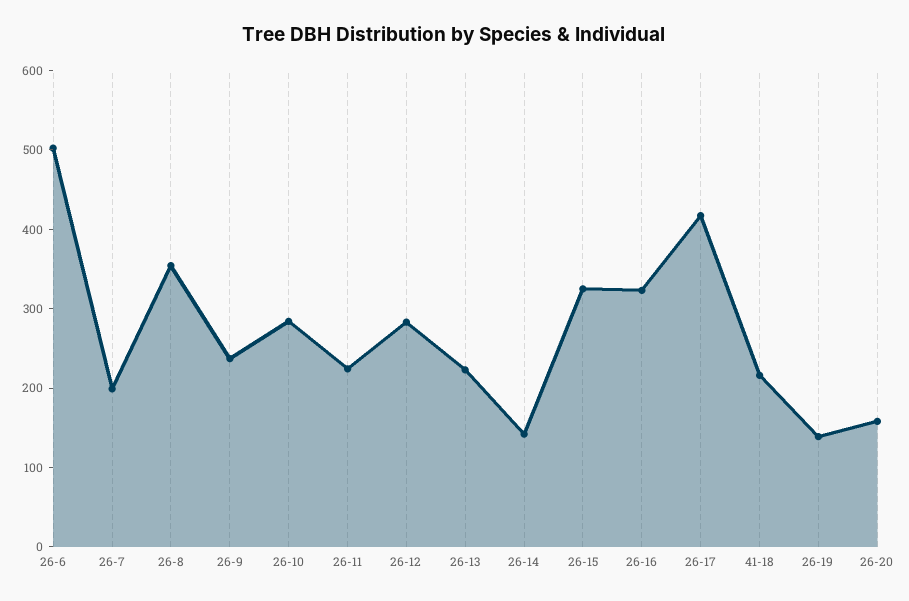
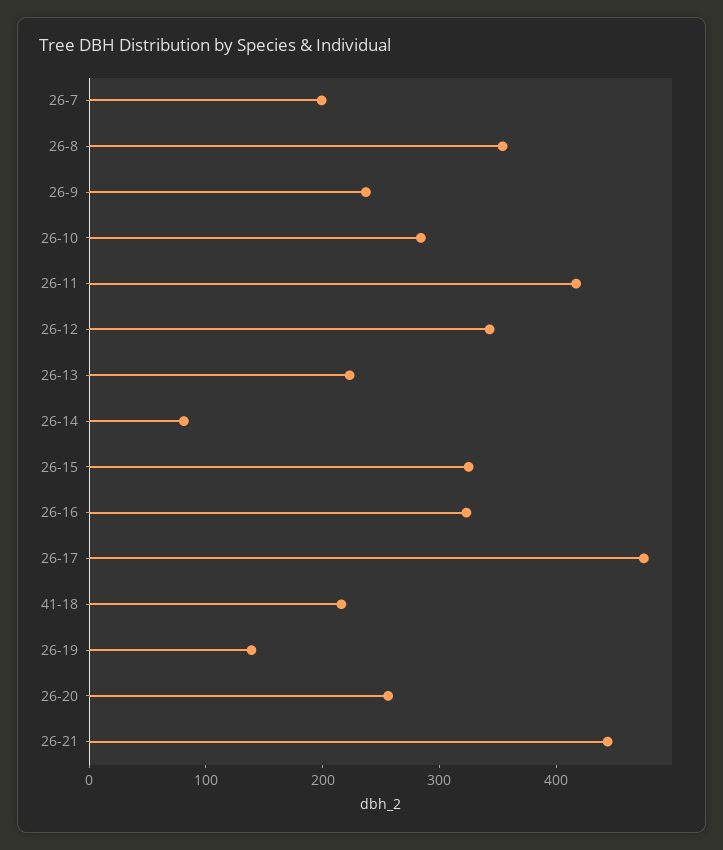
26-6: 500 -> none
26-11: 220 -> 420
26-12: 280 -> 340
26-14: 140 -> 80
26-17: 420 -> 480
26-20: 160 -> 260
26-21: none -> 440

